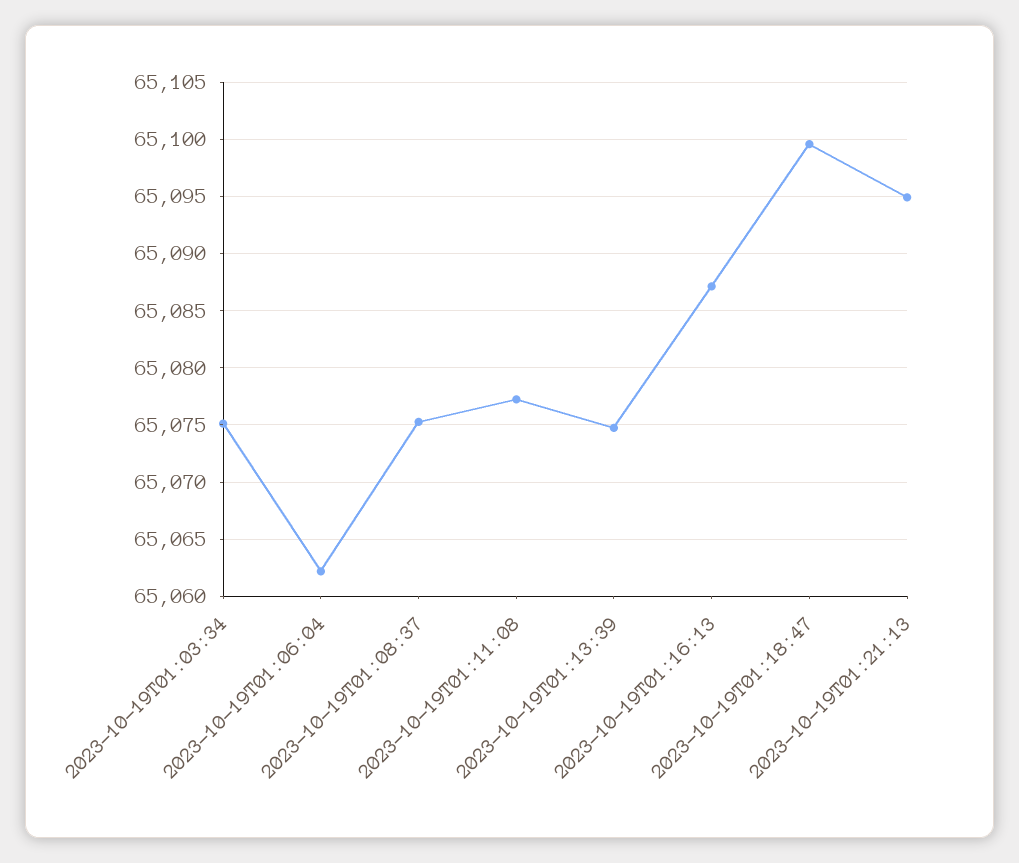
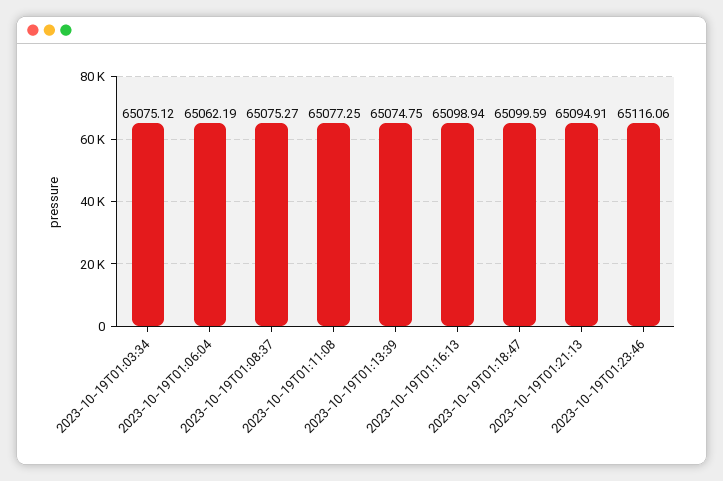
2023-10-19T01:16:13: 65087 -> 65098.94
2023-10-19T01:23:46: none -> 65116.06

